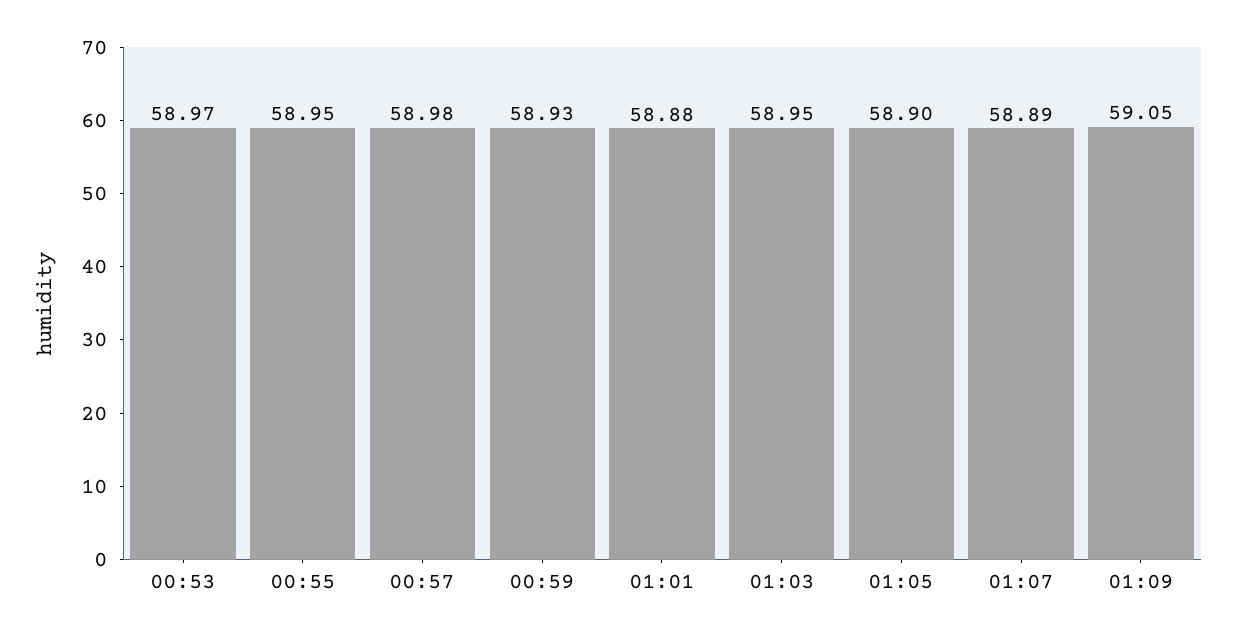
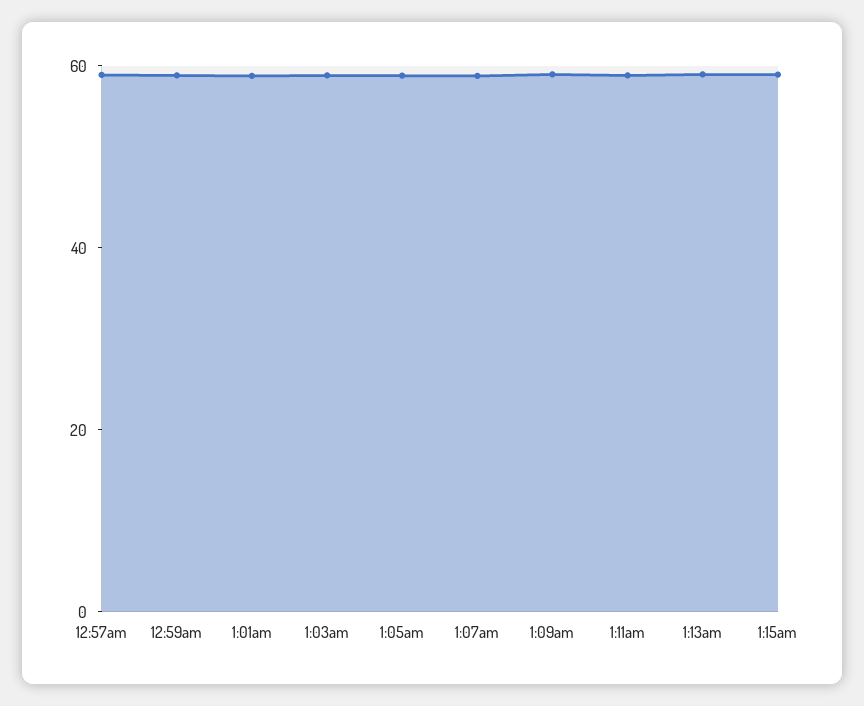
00:53: 58.97 -> none
00:55: 58.95 -> none
1:11am: none -> 60
1:13am: none -> 60
1:15am: none -> 60

